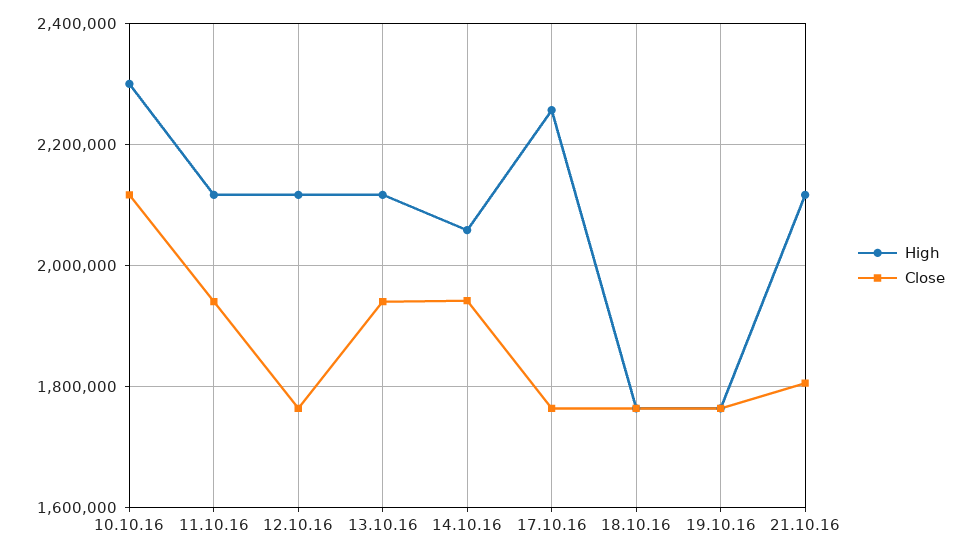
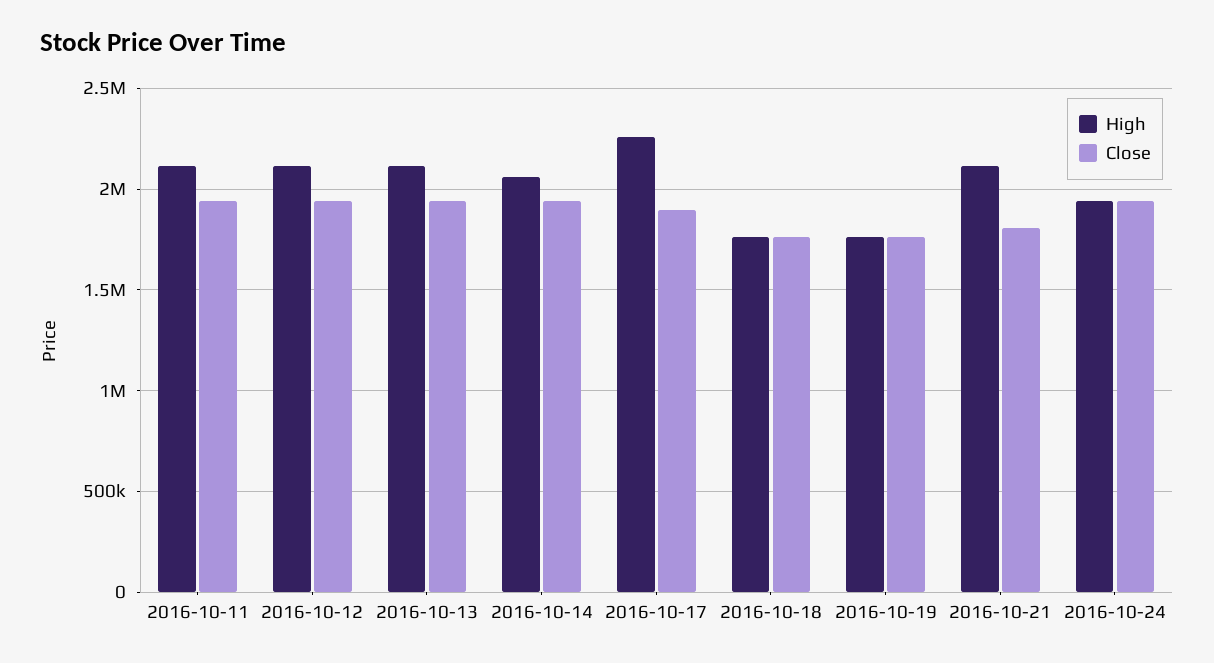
High, 10.10.16: 2300000 -> none
Close, 10.10.16: 2120000 -> none
Close, 12.10.16: 1760000 -> 1950000
Close, 17.10.16: 1760000 -> 1900000
High, 2016-10-24: none -> 1950000
Close, 2016-10-24: none -> 1950000

